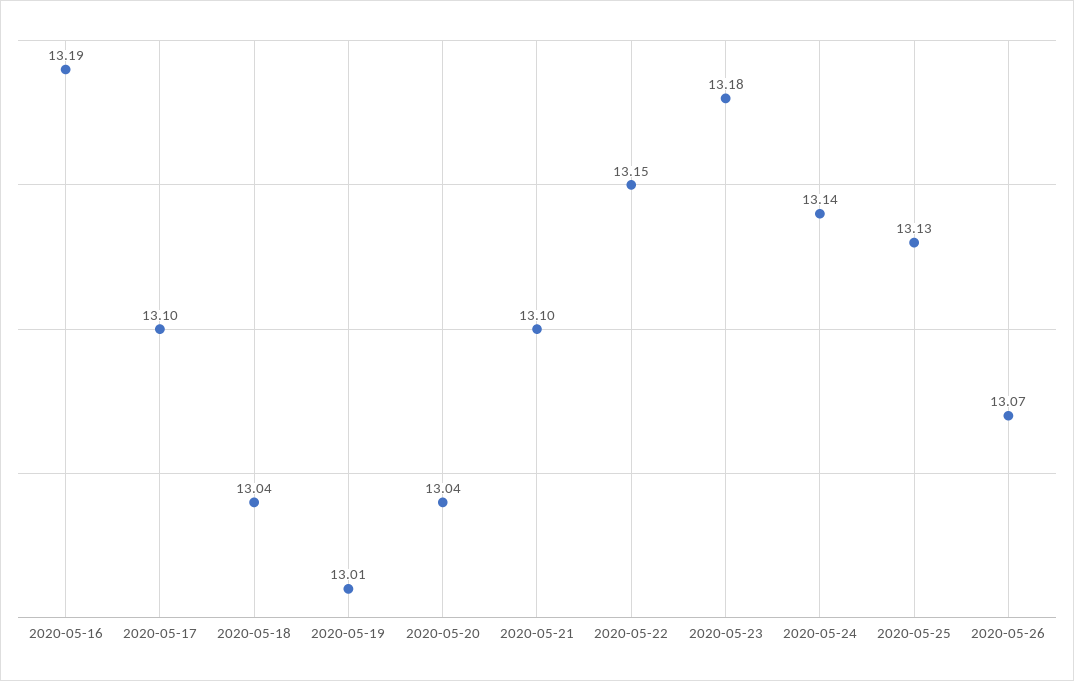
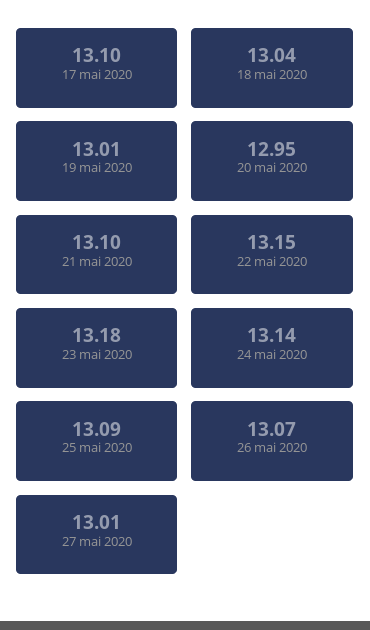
2020-05-16: 13.19 -> none
2020-05-20: 13.04 -> 12.95
2020-05-25: 13.13 -> 13.09
27 mai 2020: none -> 13.01

